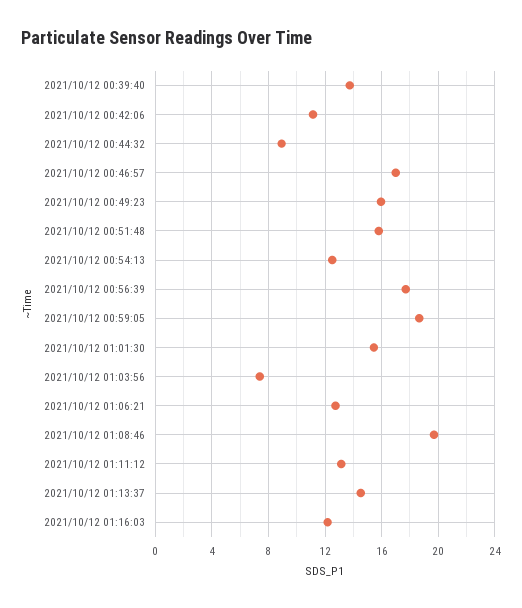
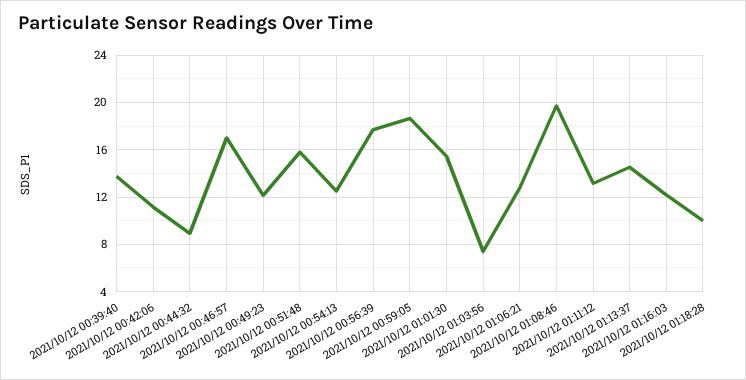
2021/10/12 00:49:23: 16 -> 12
2021/10/12 01:18:28: none -> 10

